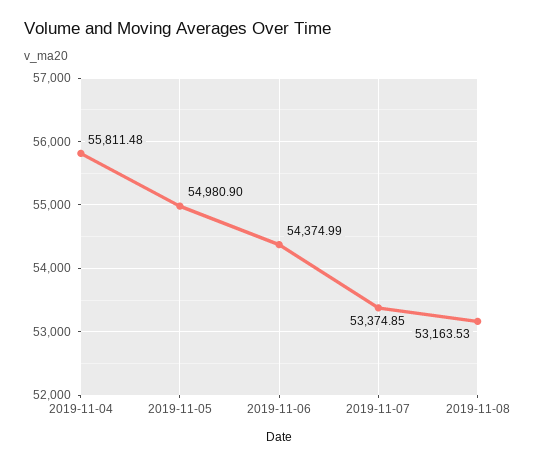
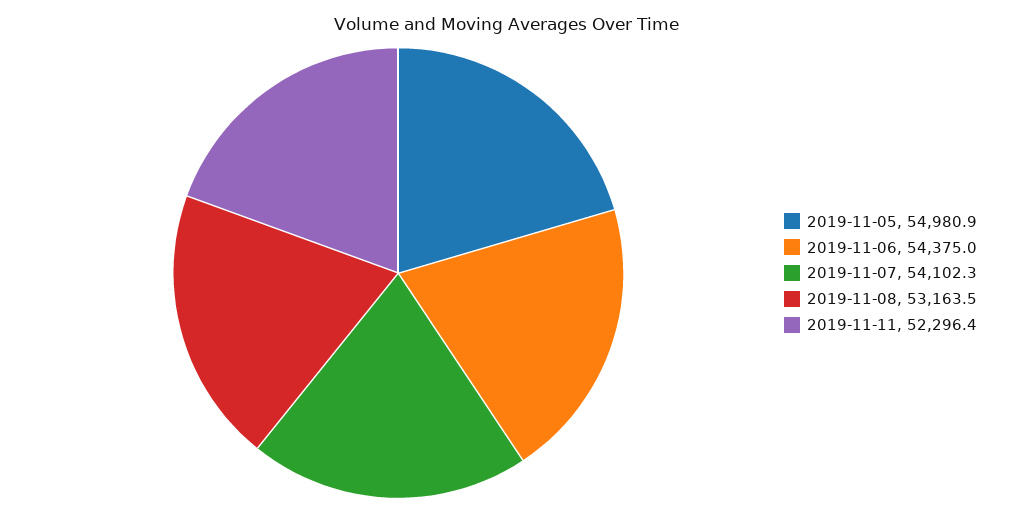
2019-11-04: 55811.48 -> none
2019-11-07: 53374.85 -> 54102.3
2019-11-11: none -> 52296.4

